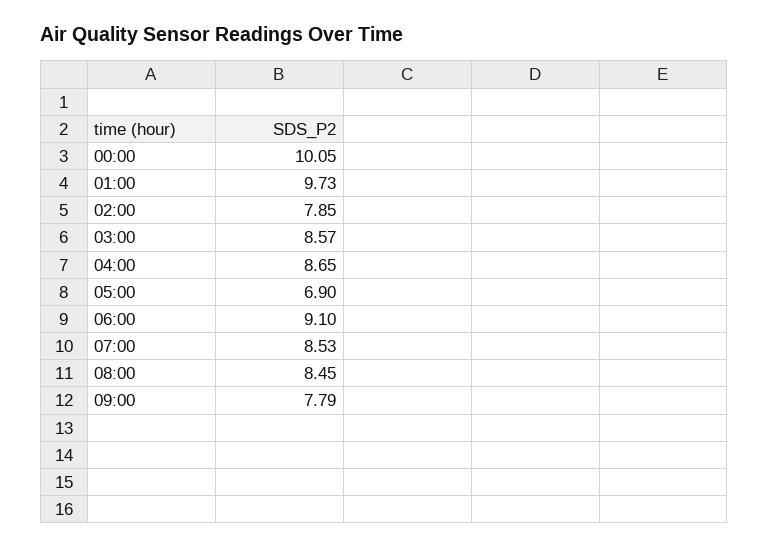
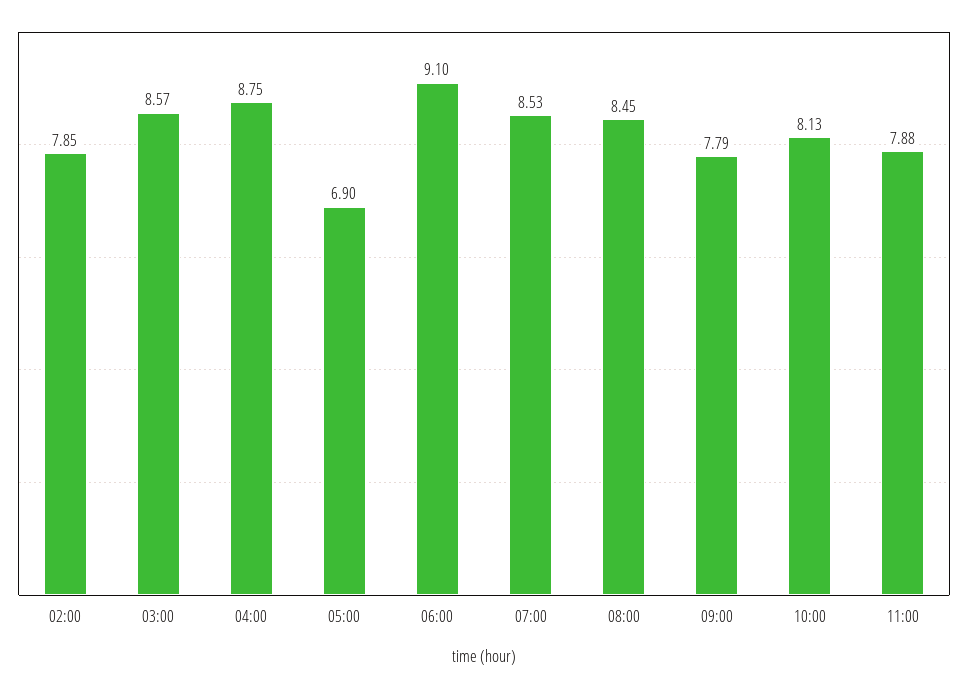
00:00: 10.05 -> none
01:00: 9.73 -> none
04:00: 8.65 -> 8.75
10:00: none -> 8.13
11:00: none -> 7.88

